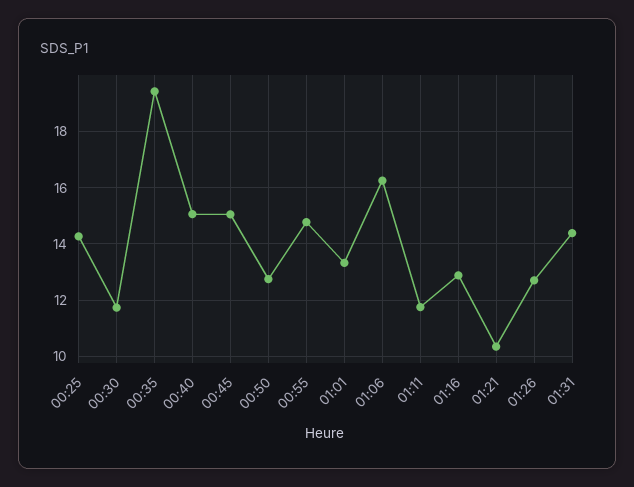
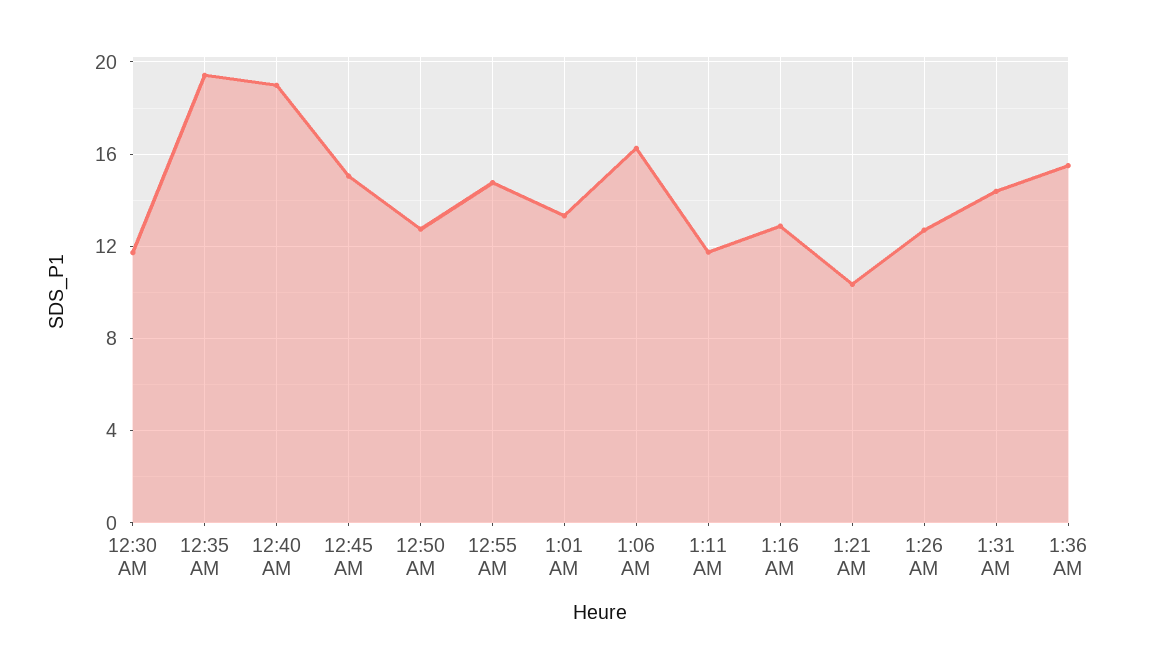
00:25: 14.25 -> none
00:40: 15 -> 19
1:36 AM: none -> 15.5

